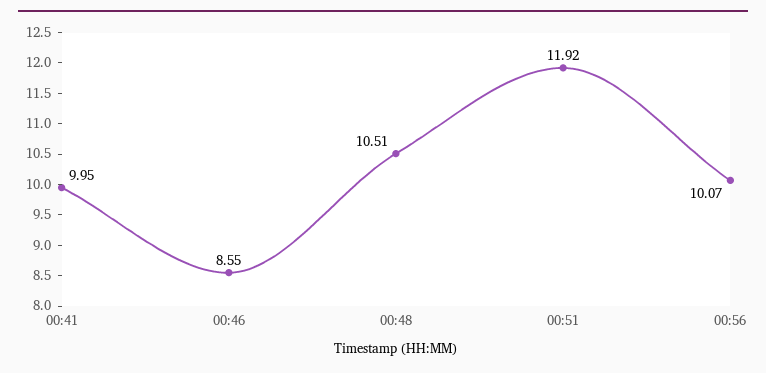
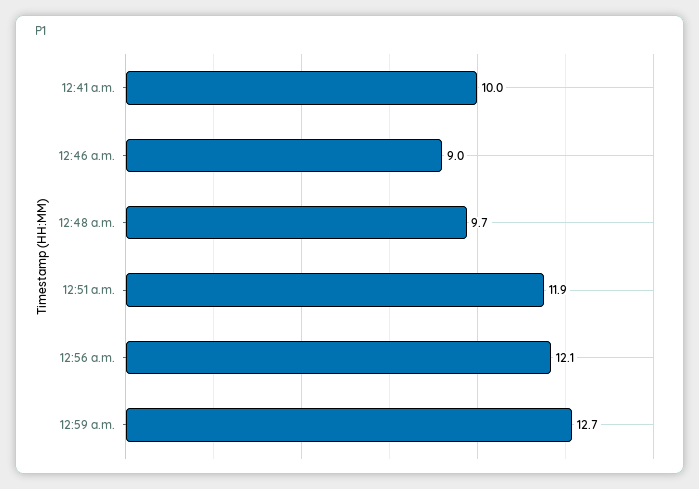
00:46: 8.55 -> 9
00:48: 10.51 -> 9.7
00:56: 10.07 -> 12.1
12:59 a.m.: none -> 12.7

